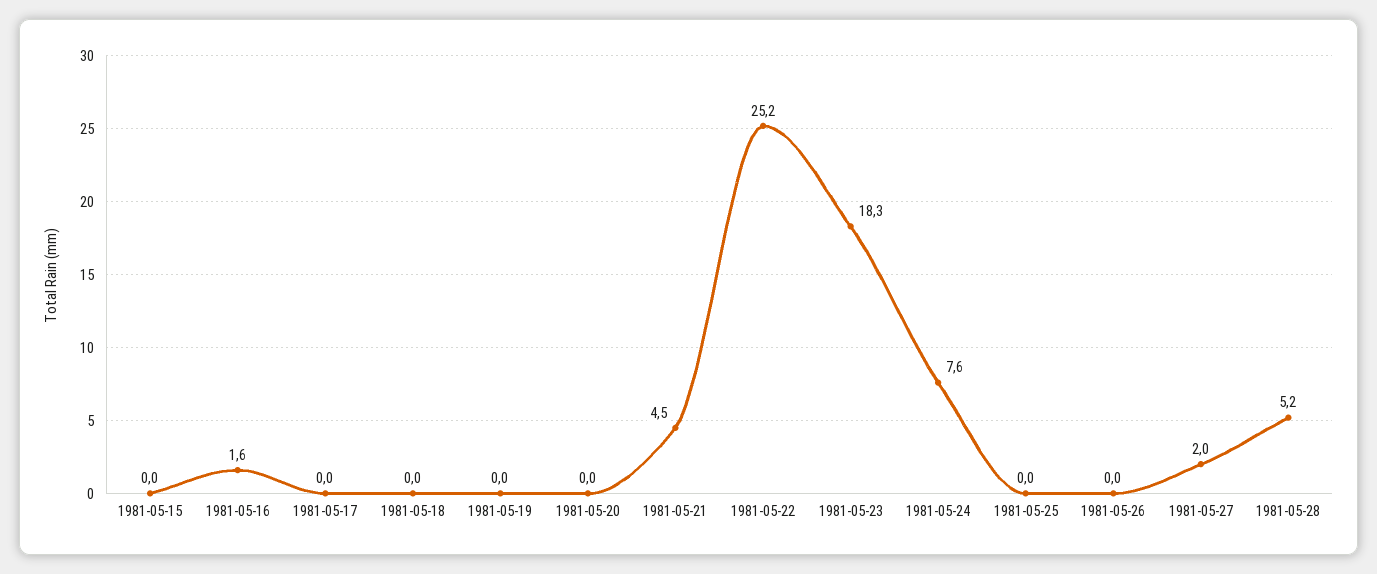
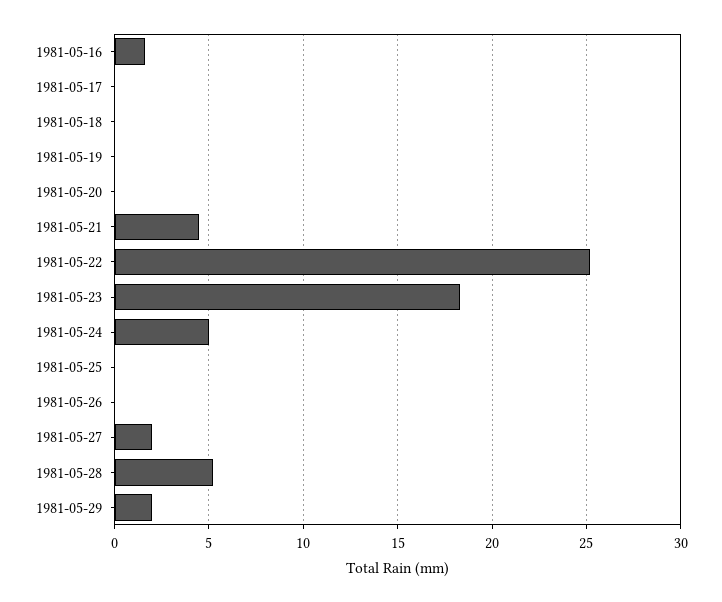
1981-05-15: 0 -> none
1981-05-24: 7.6 -> 5
1981-05-29: none -> 2

